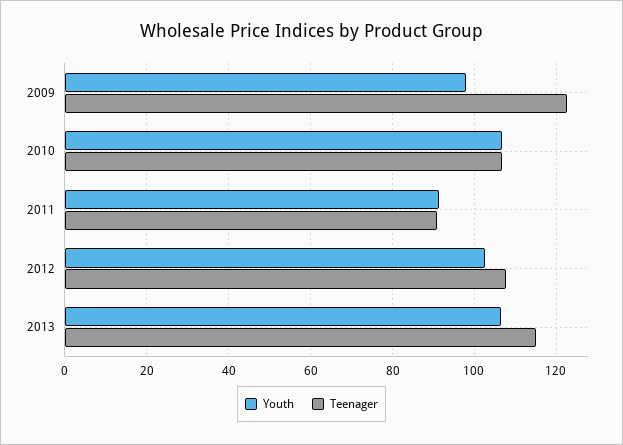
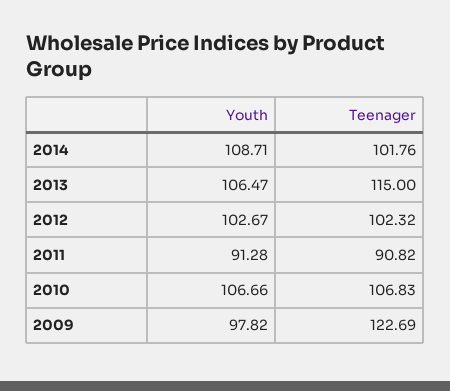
Teenager, 2012: 108 -> 102.32
Youth, 2014: none -> 108.71
Teenager, 2014: none -> 101.76

